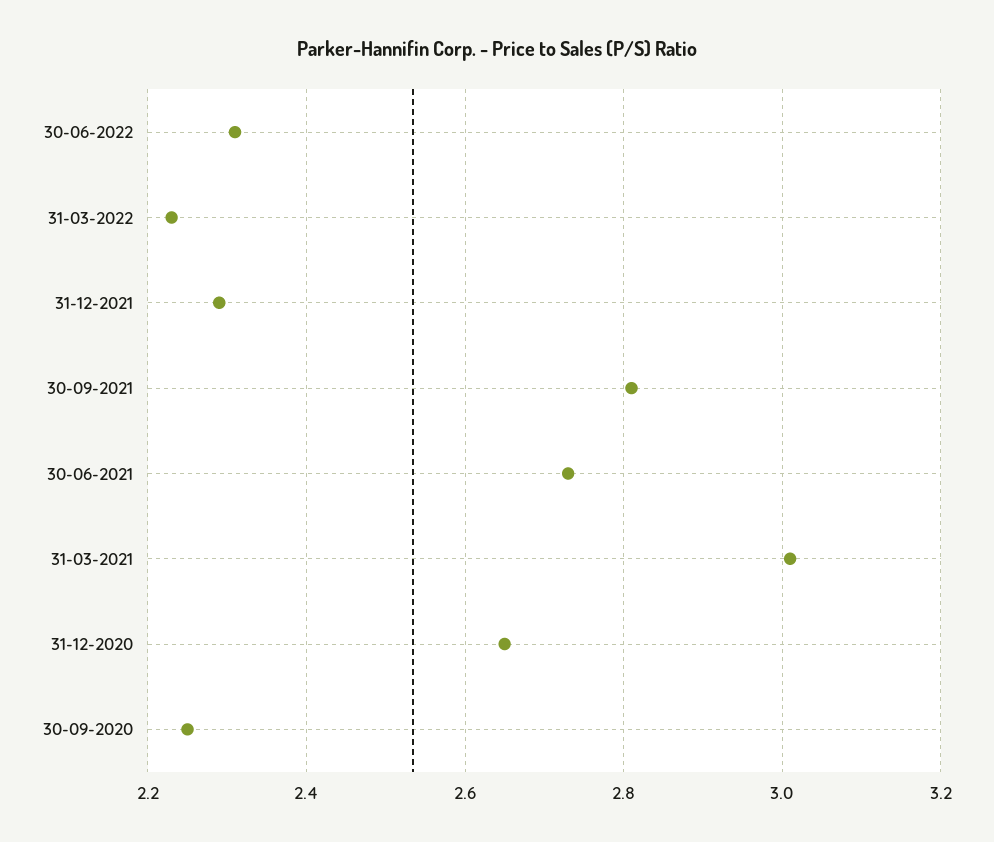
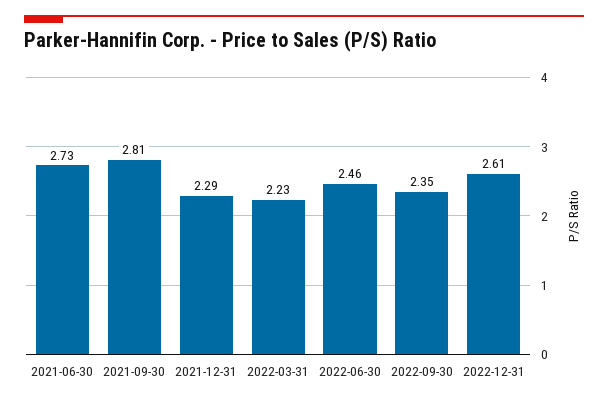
30-06-2022: 2.3 -> 2.46
31-03-2021: 3 -> none
31-12-2020: 2.65 -> none
30-09-2020: 2.25 -> none
2022-09-30: none -> 2.35
2022-12-31: none -> 2.61

